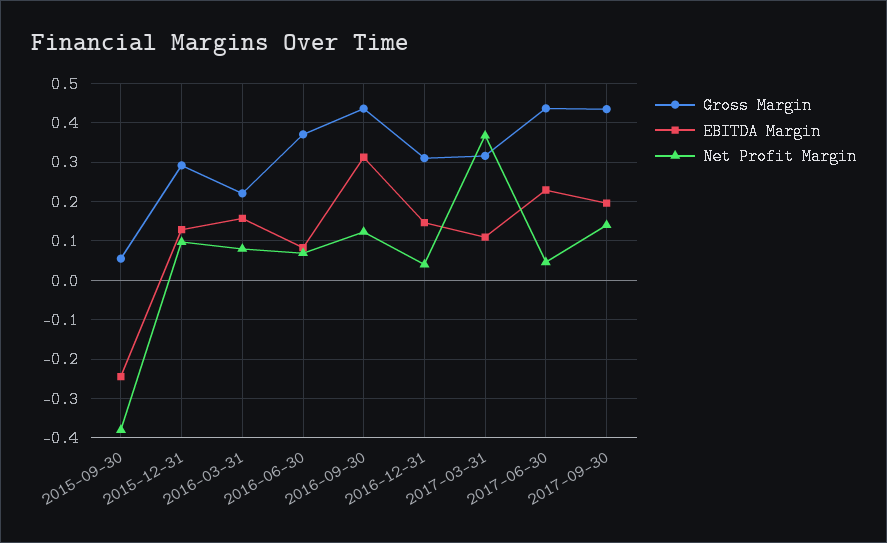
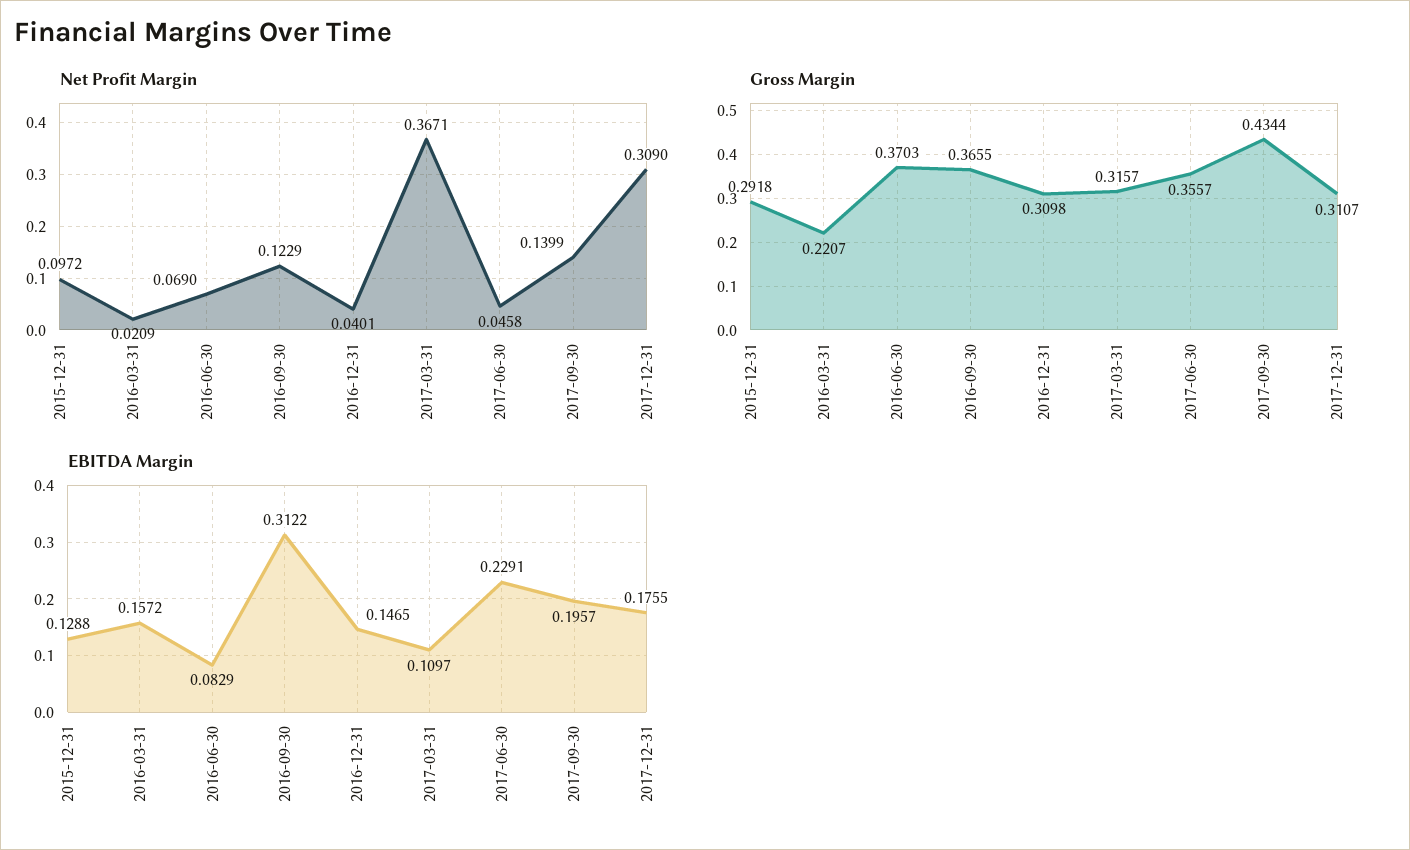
Gross Margin, 2015-09-30: 0.06 -> none
EBITDA Margin, 2015-09-30: -0.24 -> none
Net Profit Margin, 2015-09-30: -0.38 -> none
Net Profit Margin, 2016-03-31: 0.08 -> 0.0209
Gross Margin, 2016-09-30: 0.44 -> 0.3655
Gross Margin, 2017-06-30: 0.44 -> 0.3557
Net Profit Margin, 2017-12-31: none -> 0.309
Gross Margin, 2017-12-31: none -> 0.3107
EBITDA Margin, 2017-12-31: none -> 0.1755

